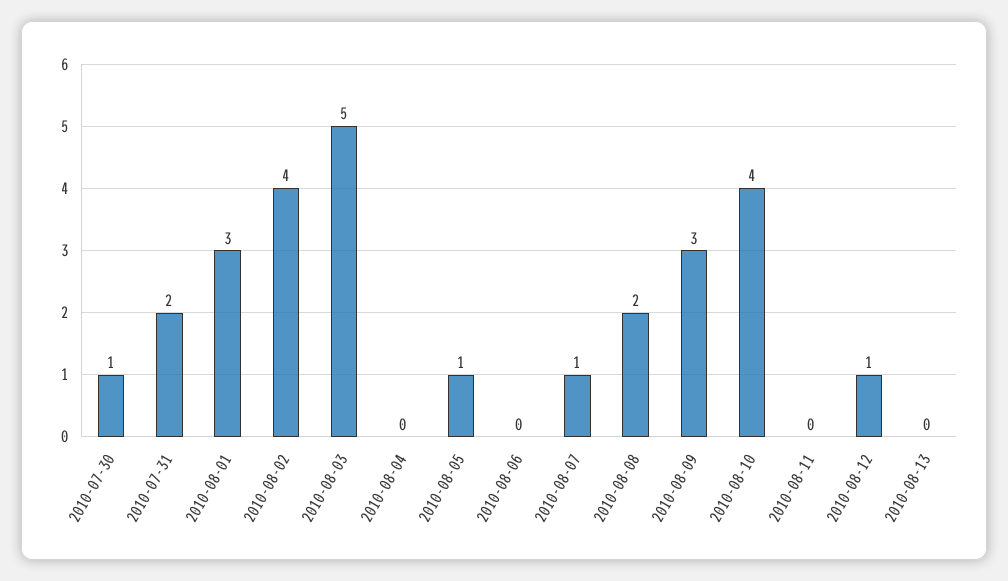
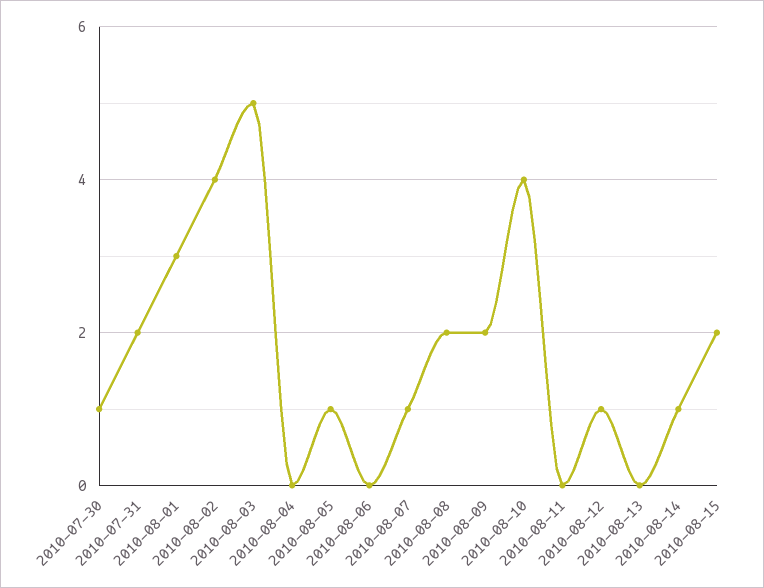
2010-08-09: 3 -> 2
2010-08-14: none -> 1
2010-08-15: none -> 2

